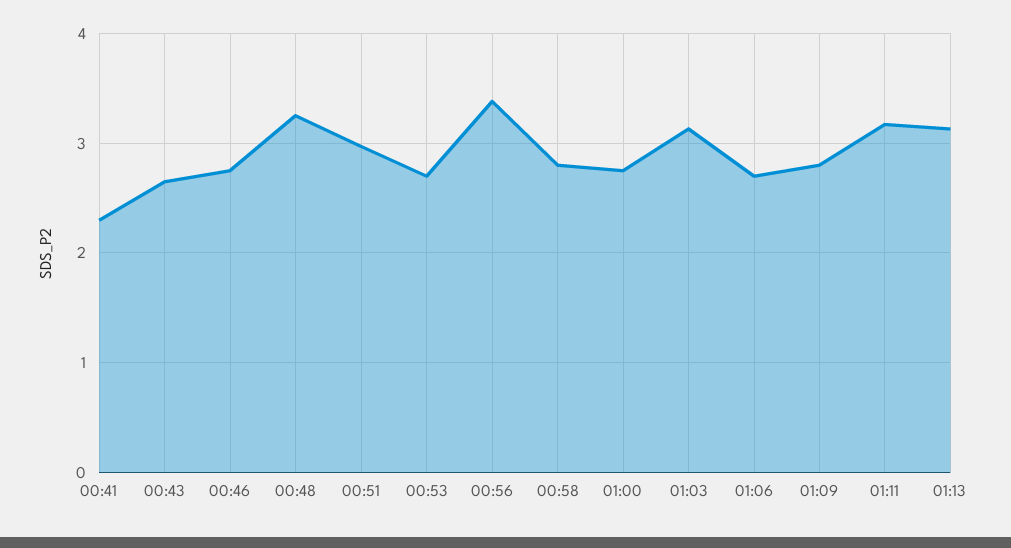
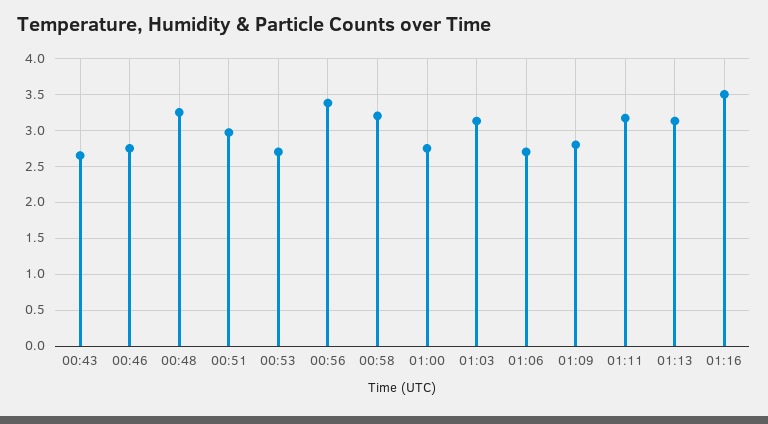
00:41: 2.3 -> none
00:58: 2.8 -> 3.2
01:16: none -> 3.5

